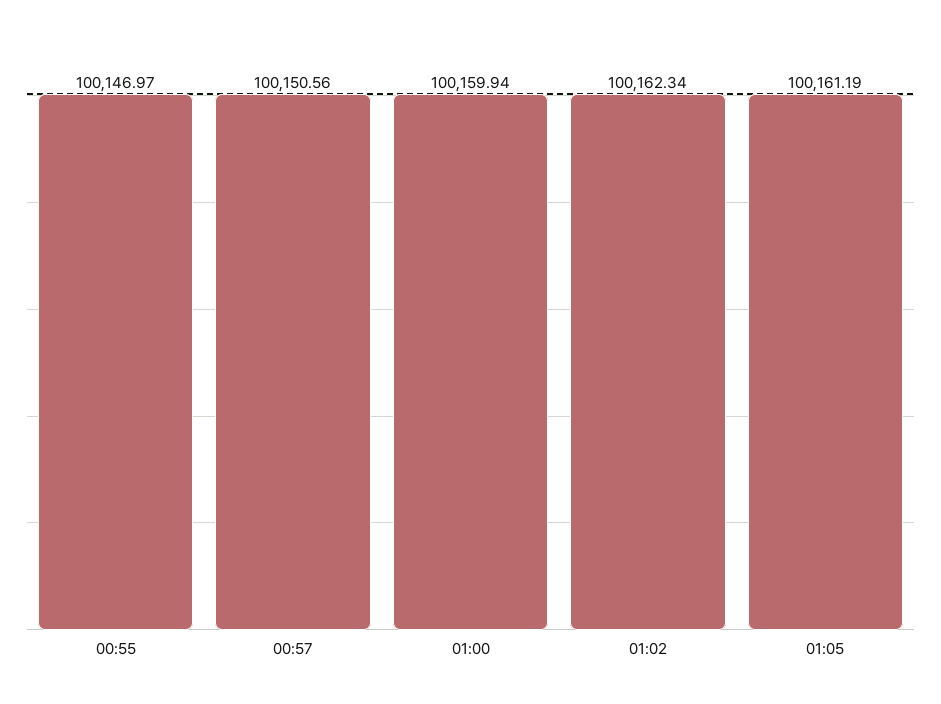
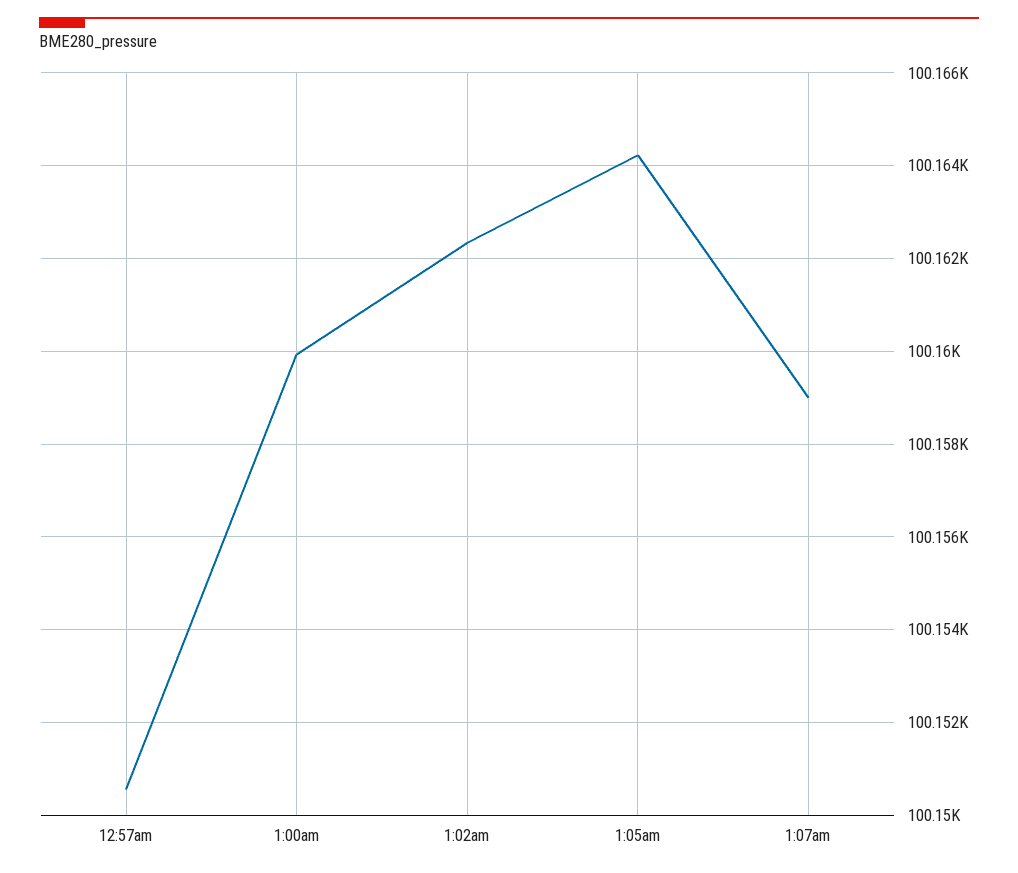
00:55: 100146.97 -> none
01:05: 100161.19 -> 100164.2
1:07am: none -> 100159

